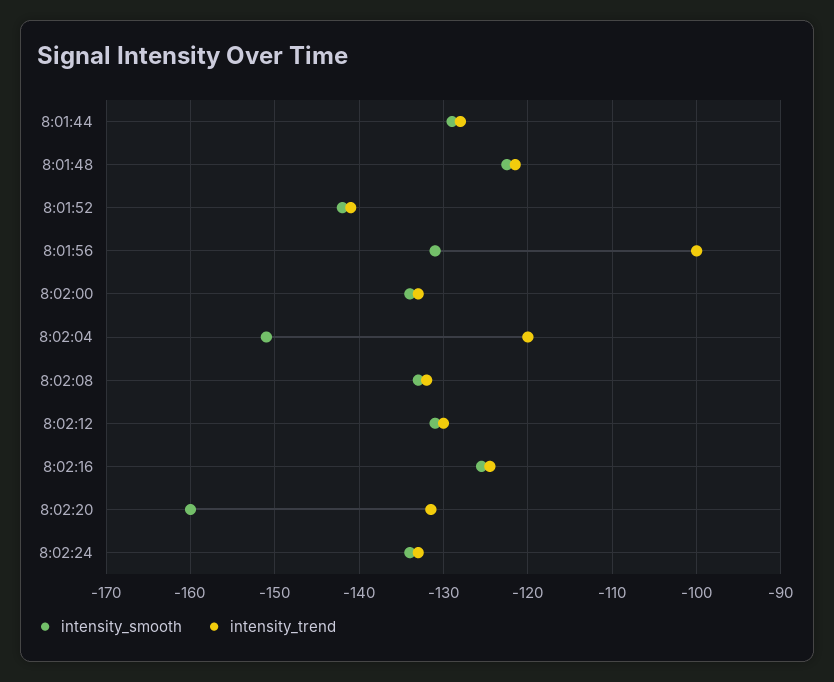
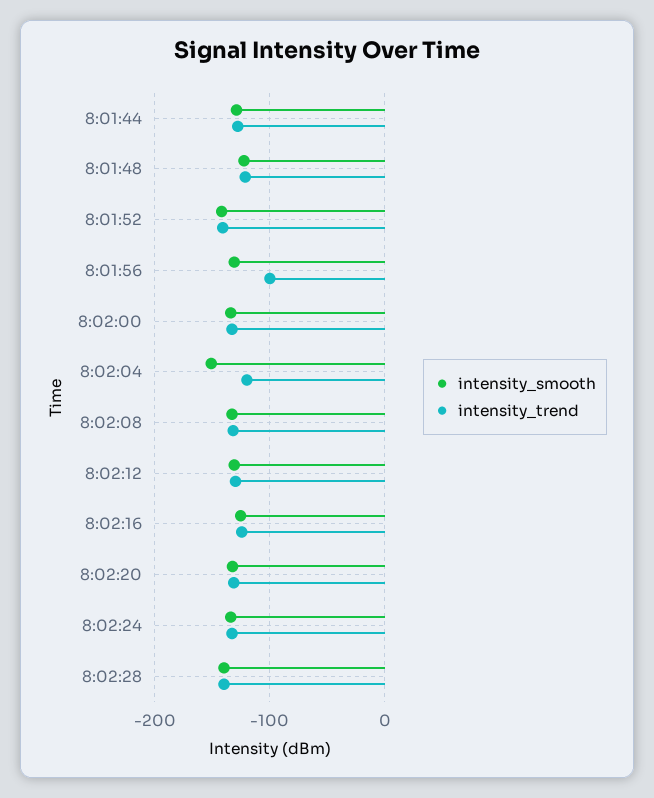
intensity_smooth, 8:02:20: -160 -> -130
intensity_smooth, 8:02:28: none -> -140
intensity_trend, 8:02:28: none -> -140

